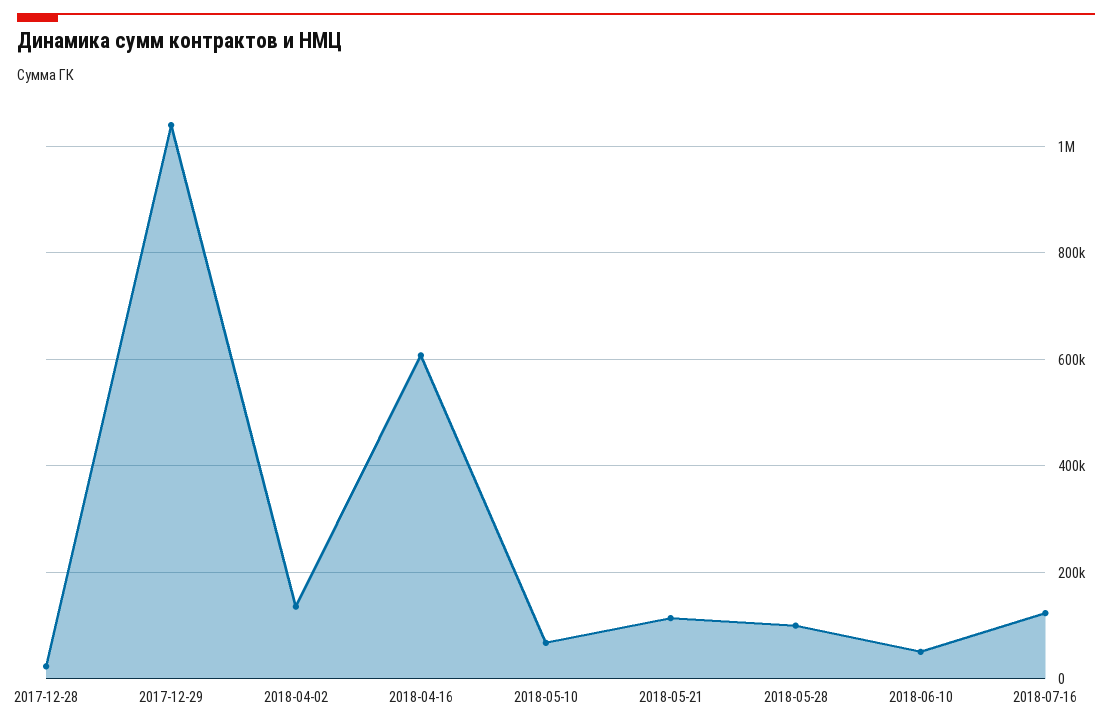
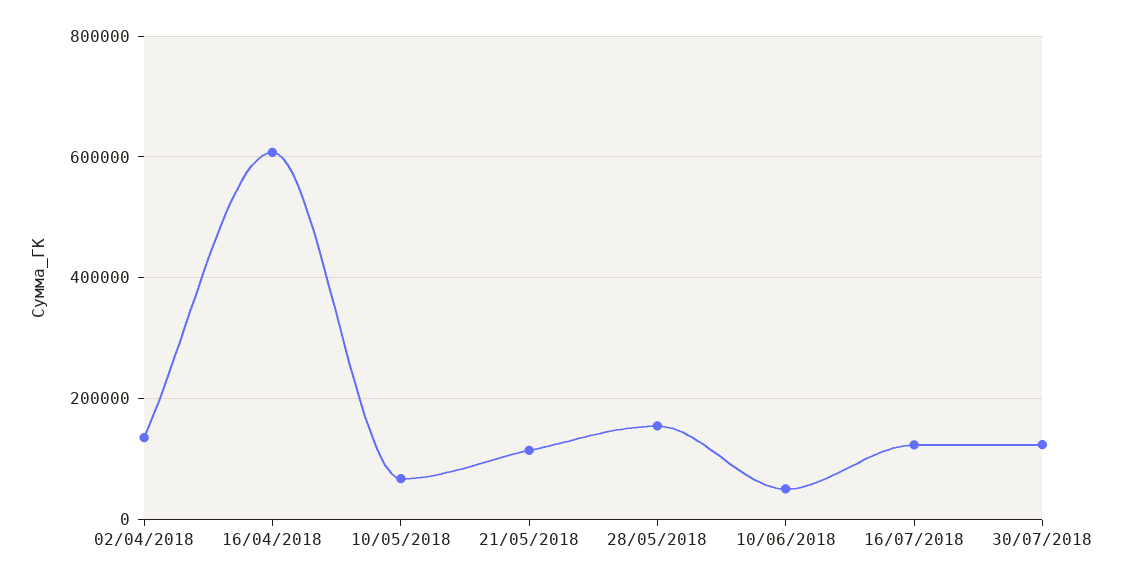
2017-12-28: 20000 -> none
2017-12-29: 1040000 -> none
2018-05-28: 100000 -> 160000
30/07/2018: none -> 120000

